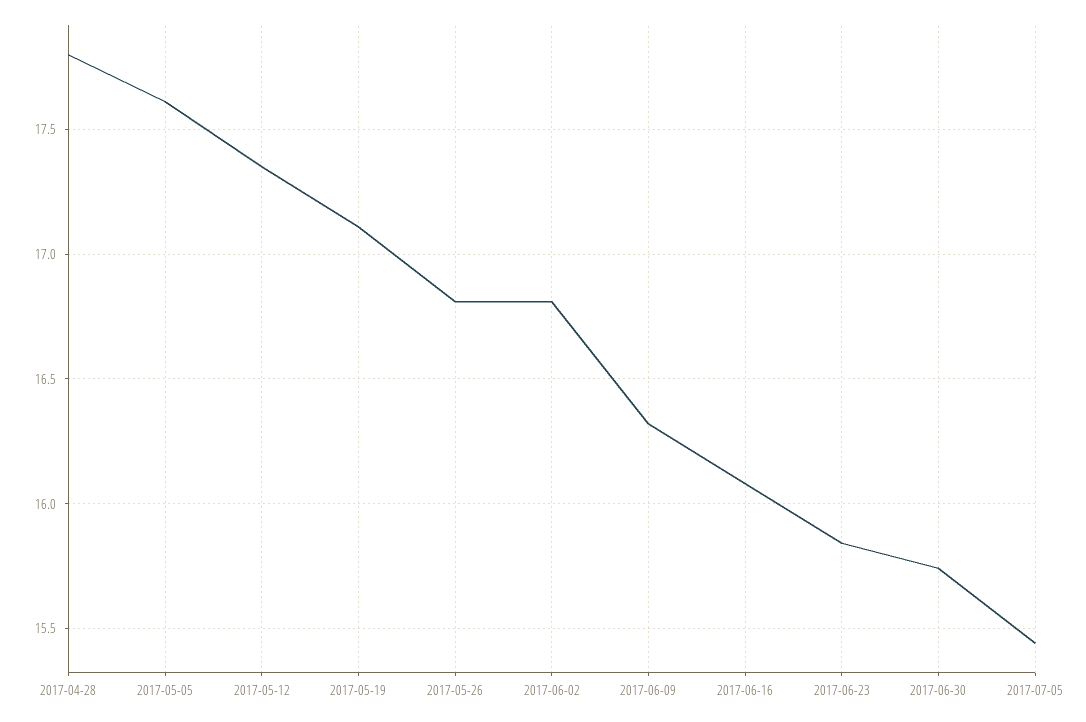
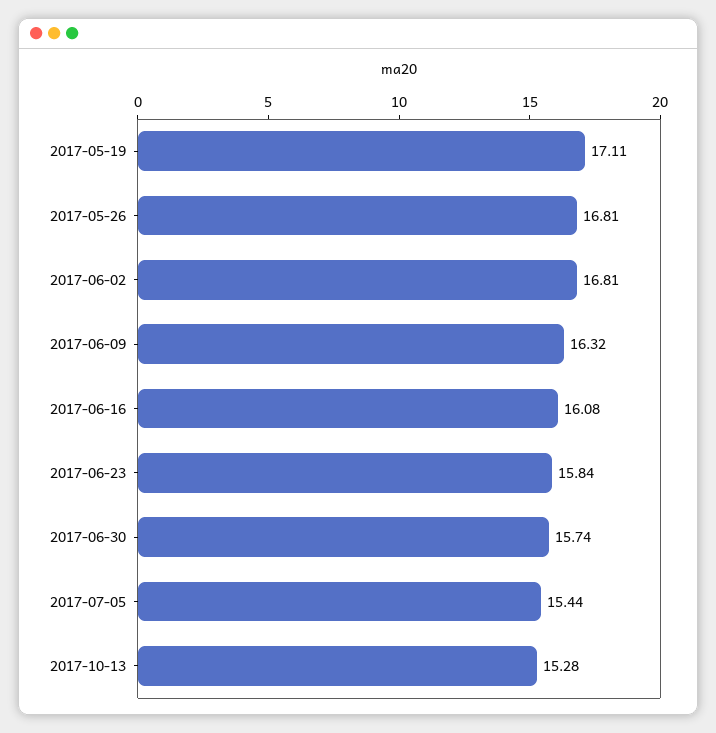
2017-04-28: 17.8 -> none
2017-05-05: 17.6 -> none
2017-05-12: 17.35 -> none
2017-10-13: none -> 15.28

